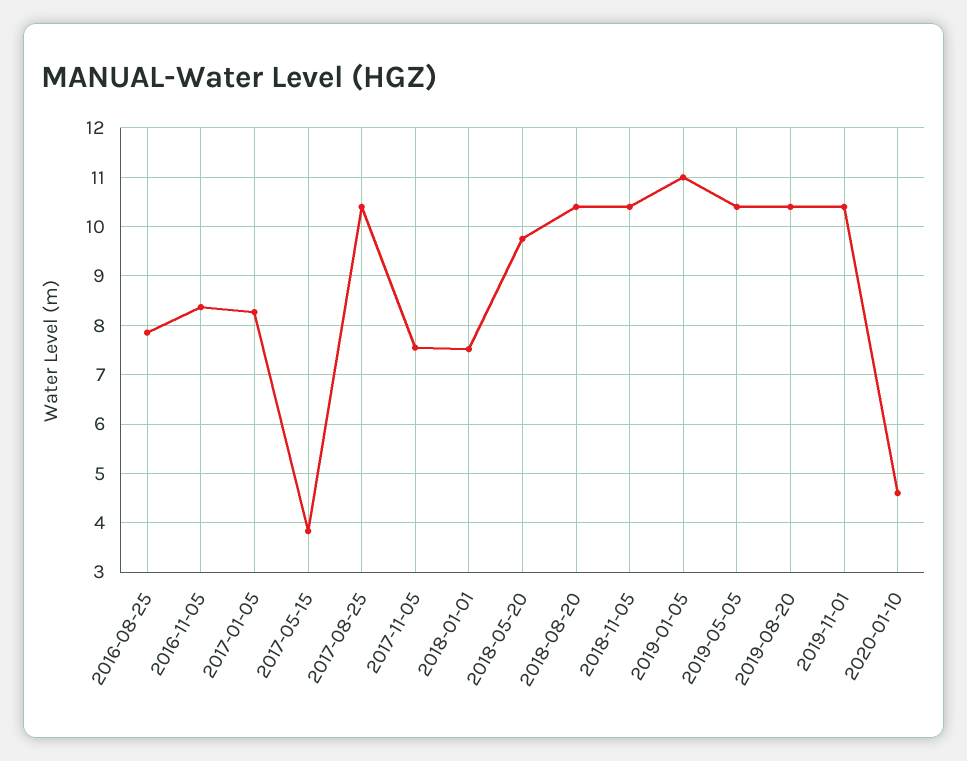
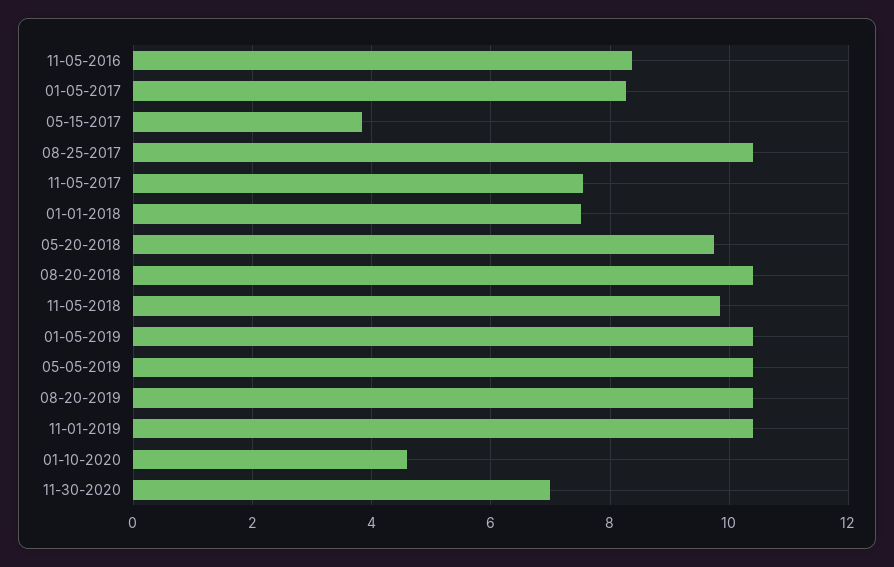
2016-08-25: 7.8 -> none
2018-11-05: 10.4 -> 9.8
2019-01-05: 11 -> 10.4
11-30-2020: none -> 7

